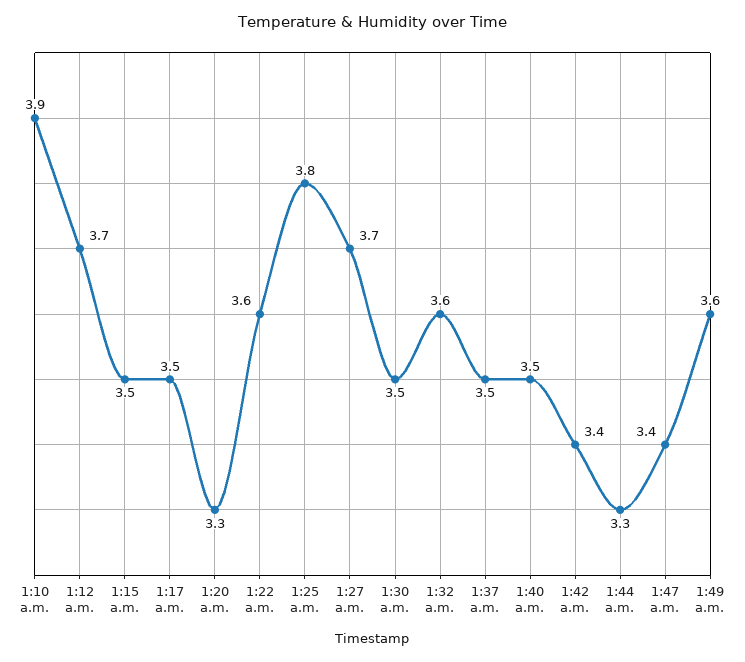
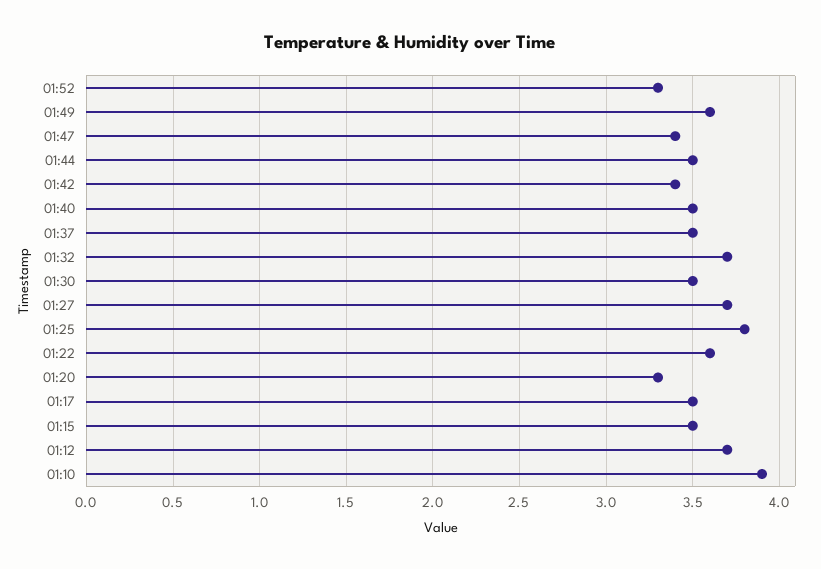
1:32 a.m.: 3.6 -> 3.7
1:44 a.m.: 3.3 -> 3.5
01:52: none -> 3.3

